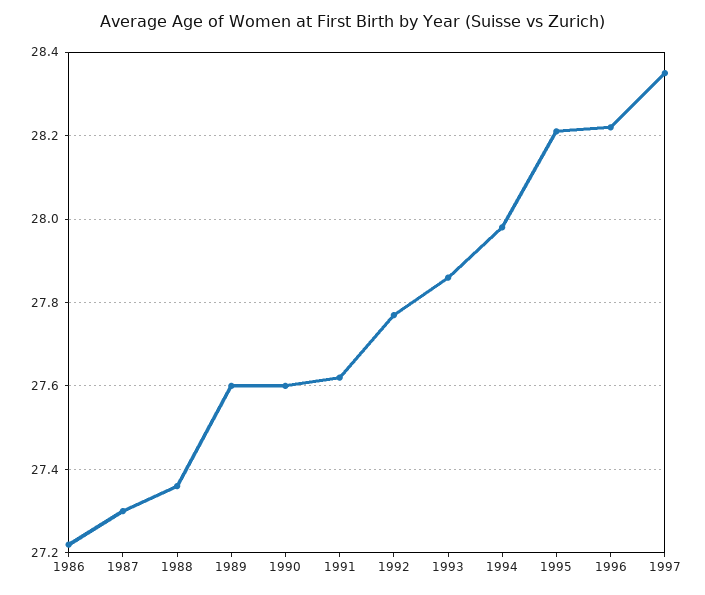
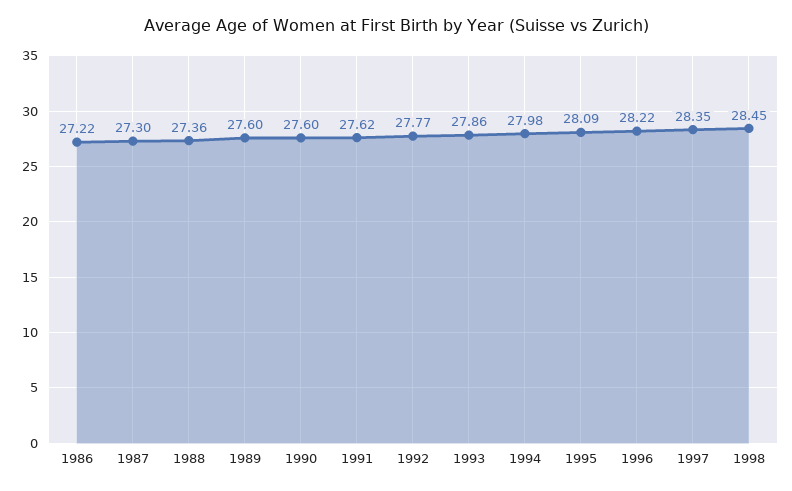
1995: 28.2 -> 28.09
1998: none -> 28.45

